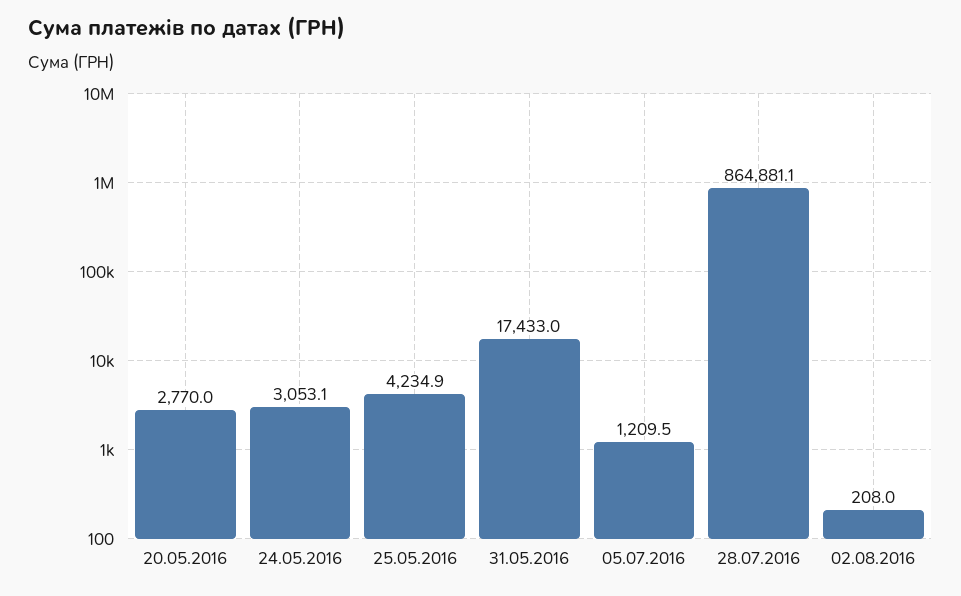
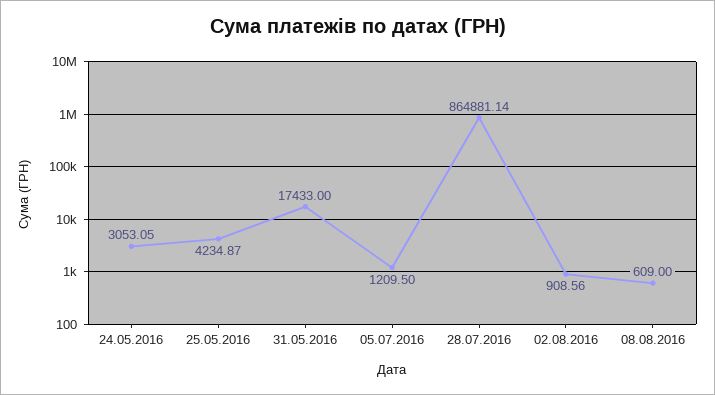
20.05.2016: 2770 -> none
02.08.2016: 208 -> 908.56
08.08.2016: none -> 609

